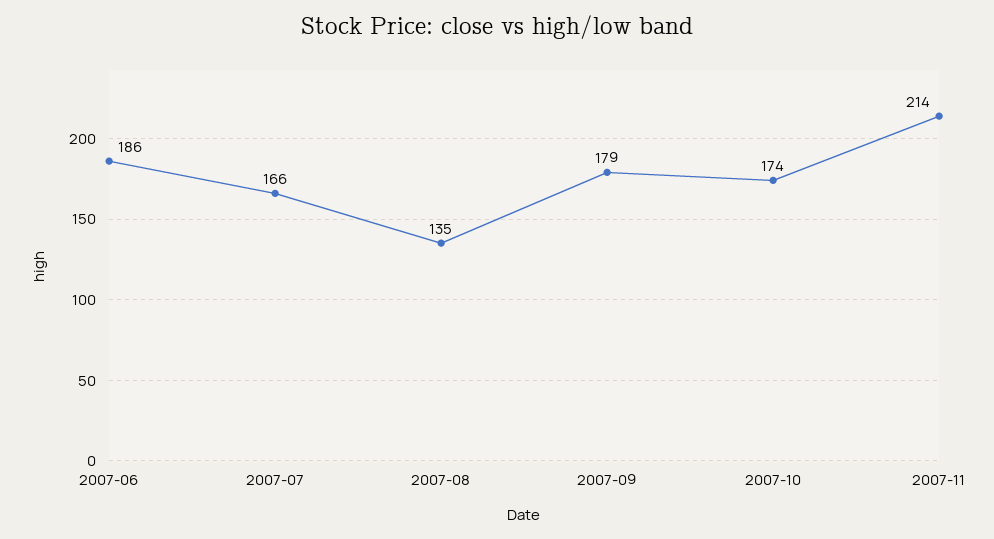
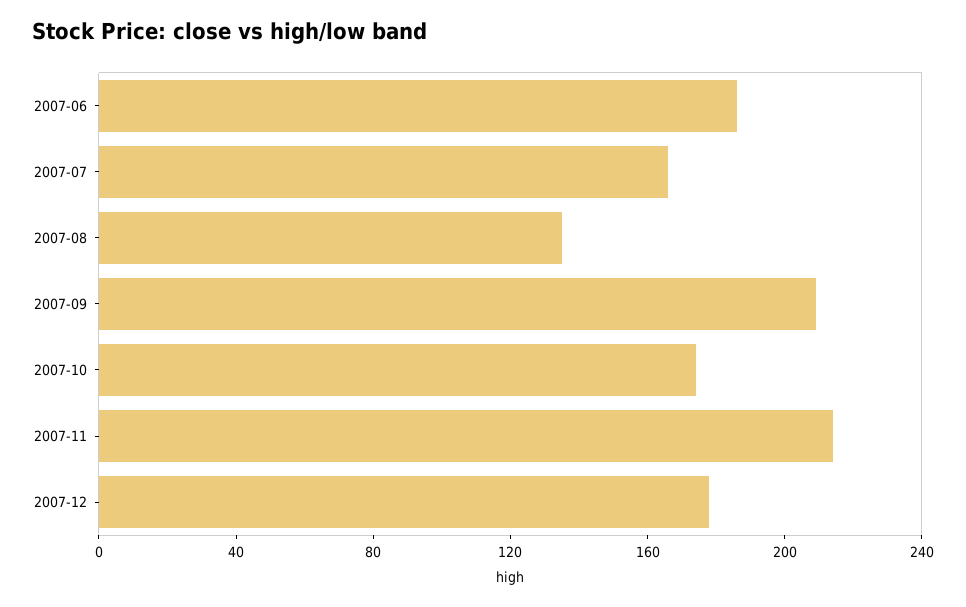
2007-09: 179 -> 210
2007-12: none -> 180

